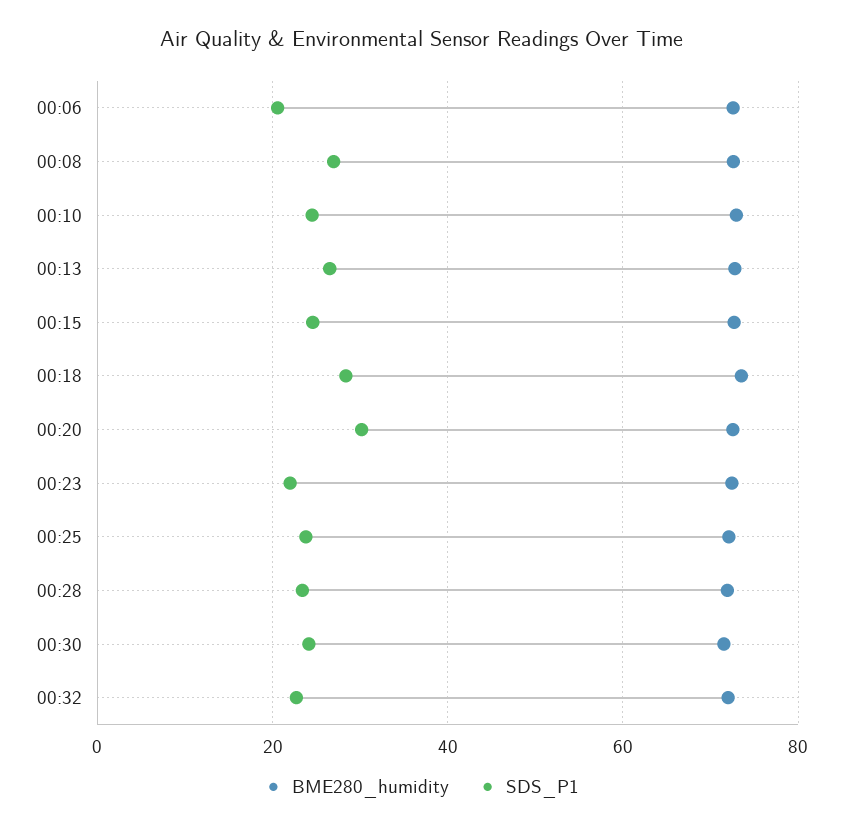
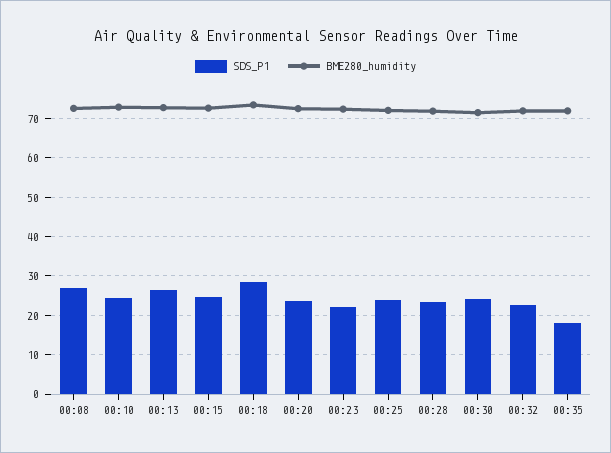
BME280_humidity, 00:06: 72 -> none
SDS_P1, 00:06: 20 -> none
SDS_P1, 00:20: 30 -> 24
SDS_P1, 00:35: none -> 18
BME280_humidity, 00:35: none -> 72

